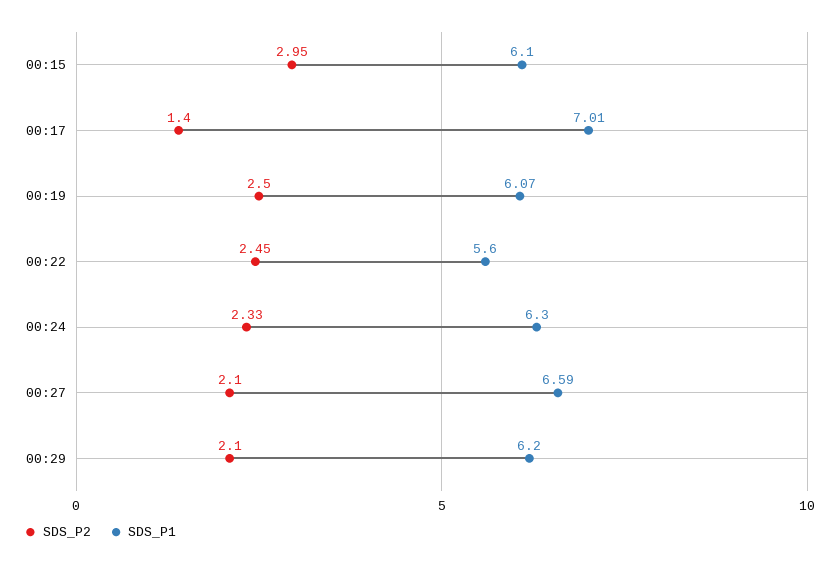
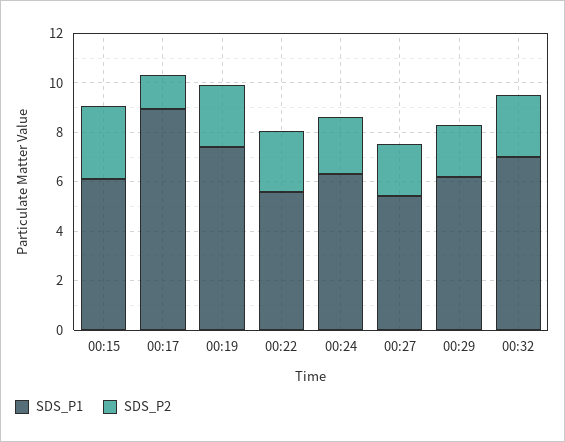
SDS_P1, 00:17: 7.01 -> 9
SDS_P1, 00:19: 6.07 -> 7.5
SDS_P1, 00:27: 6.59 -> 5.5
SDS_P1, 00:32: none -> 7
SDS_P2, 00:32: none -> 2.5

